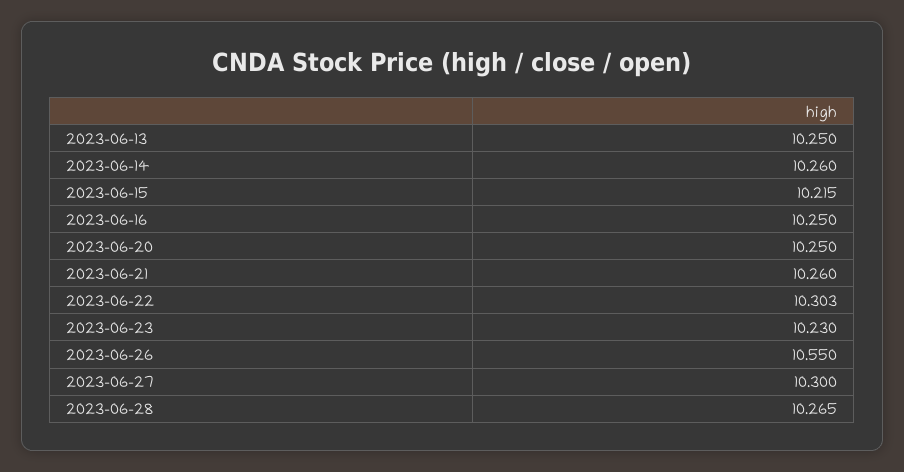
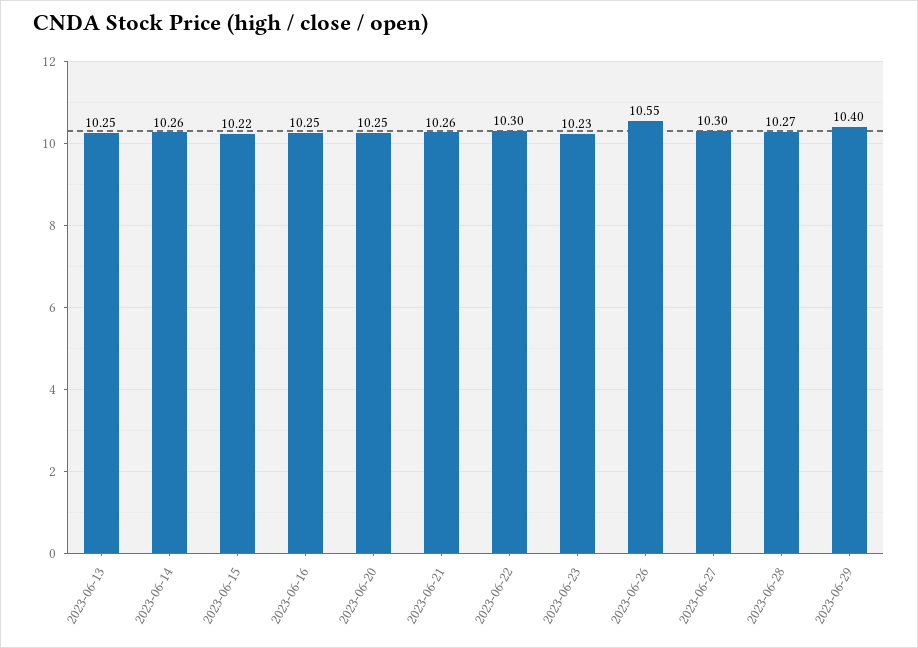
2023-06-29: none -> 10.4

